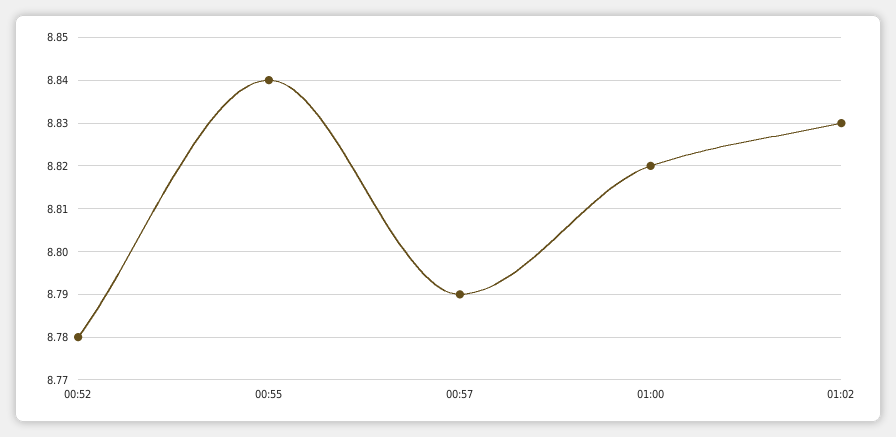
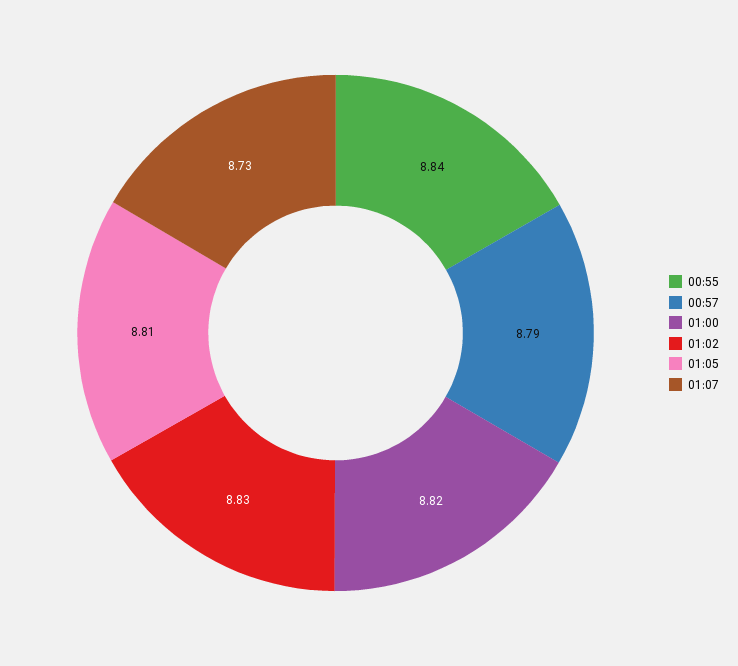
00:52: 8.78 -> none
01:05: none -> 8.81
01:07: none -> 8.73

